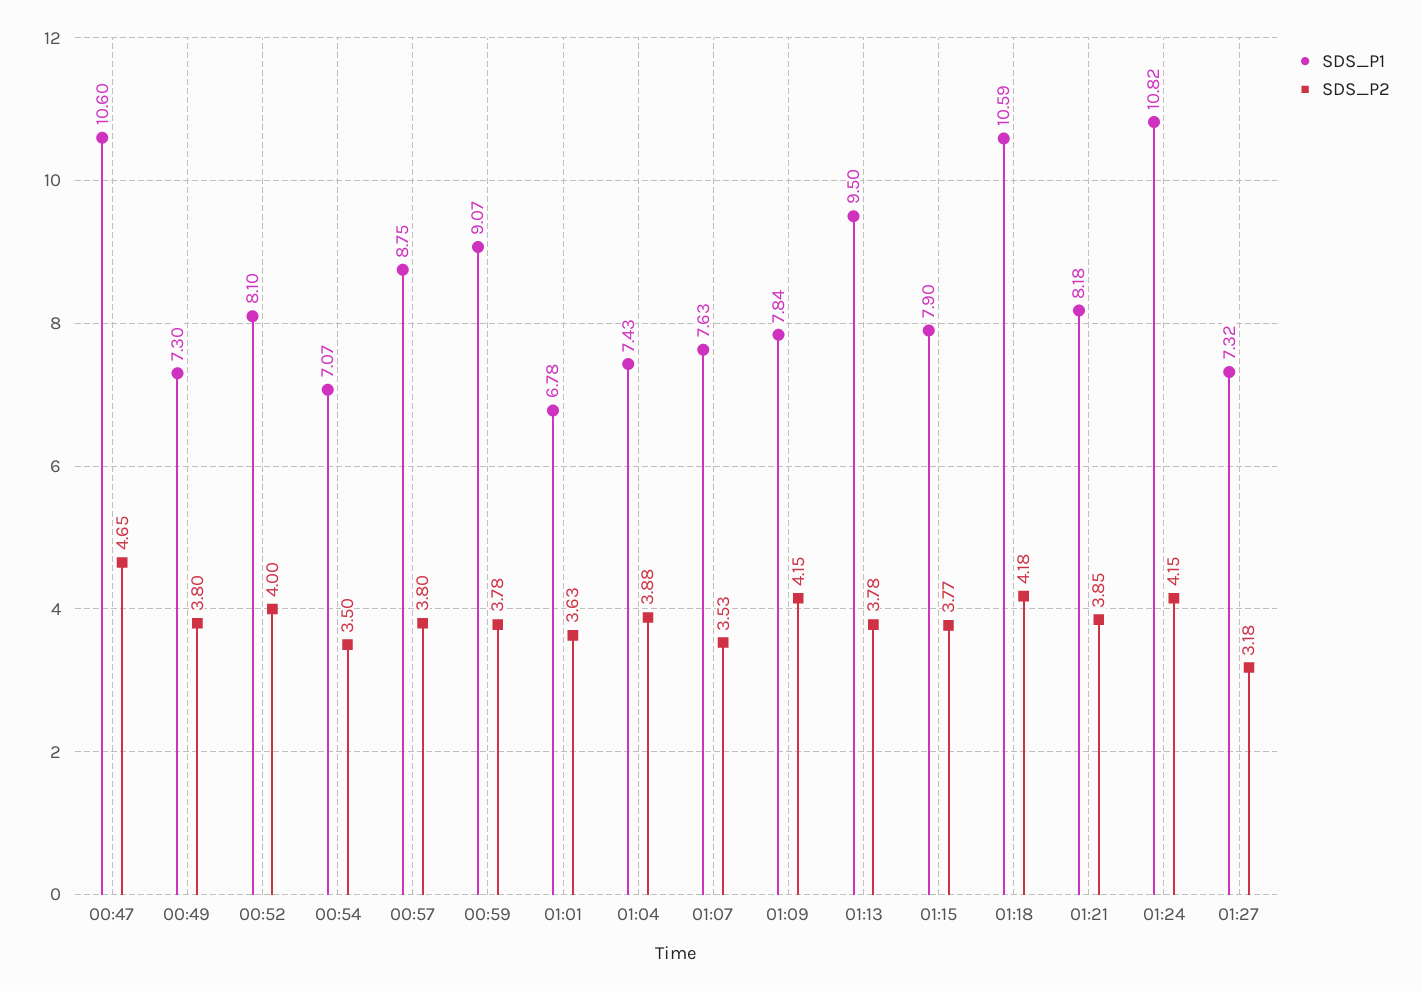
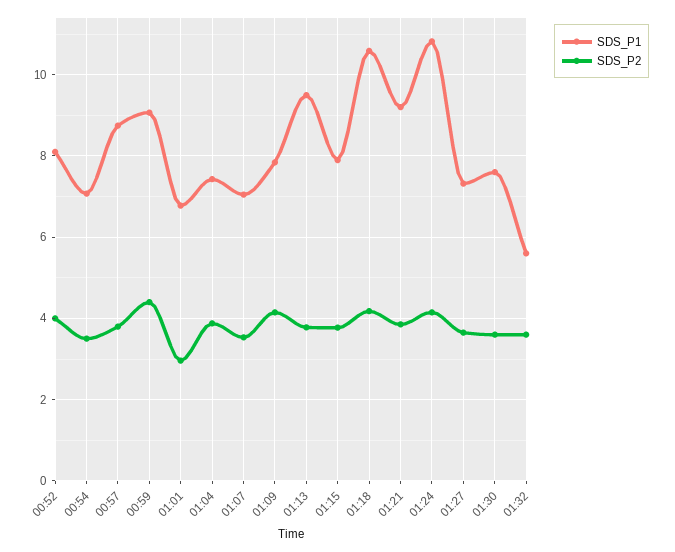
SDS_P1, 00:47: 10.6 -> none
SDS_P2, 00:47: 4.65 -> none
SDS_P1, 00:49: 7.3 -> none
SDS_P2, 00:49: 3.8 -> none
SDS_P2, 00:59: 3.78 -> 4.4
SDS_P2, 01:01: 3.63 -> 3
SDS_P1, 01:07: 7.63 -> 7
SDS_P1, 01:21: 8.18 -> 9.2
SDS_P2, 01:27: 3.18 -> 3.6
SDS_P1, 01:30: none -> 7.6
SDS_P2, 01:30: none -> 3.6
SDS_P1, 01:32: none -> 5.6
SDS_P2, 01:32: none -> 3.6

